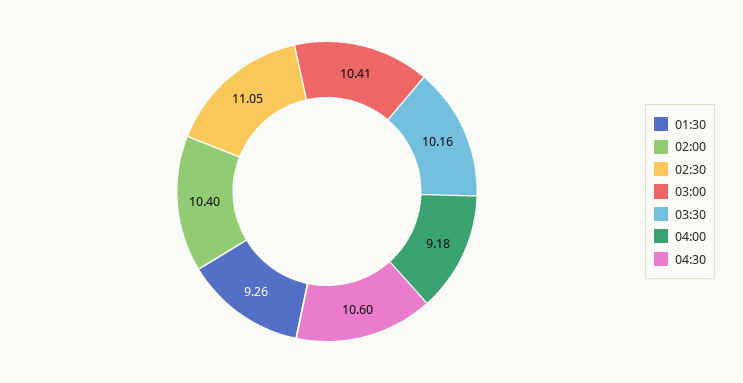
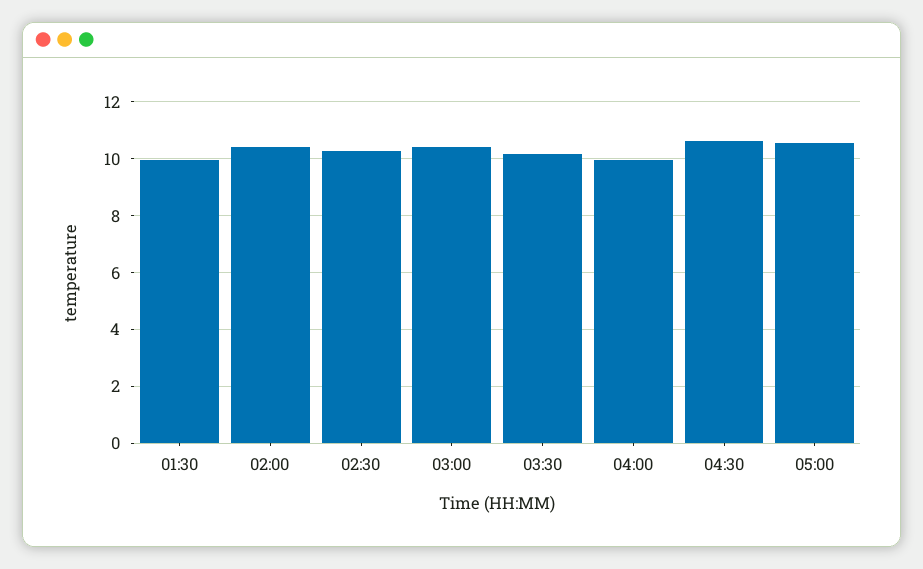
01:30: 9.26 -> 10
02:30: 11.05 -> 10.25
04:00: 9.18 -> 10
05:00: none -> 10.5

